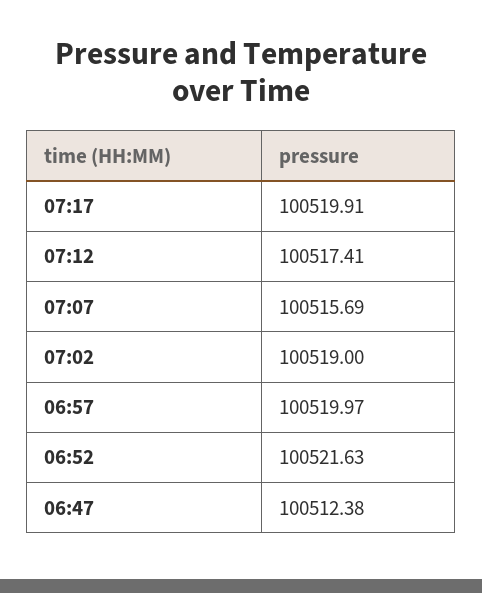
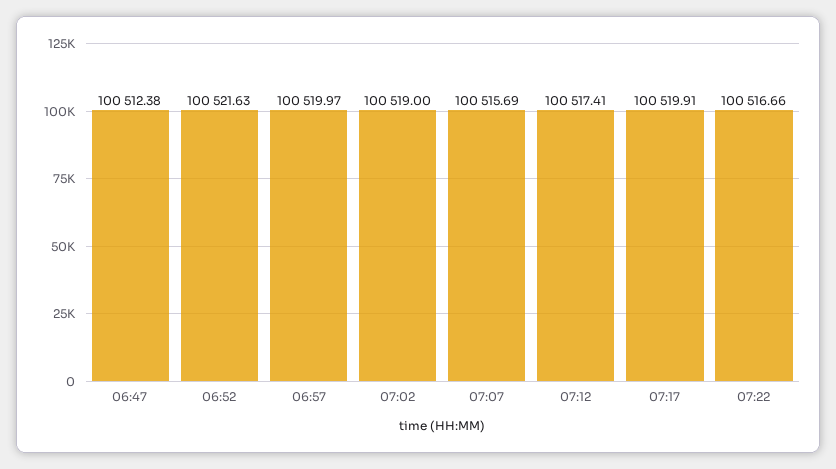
07:22: none -> 100516.66

